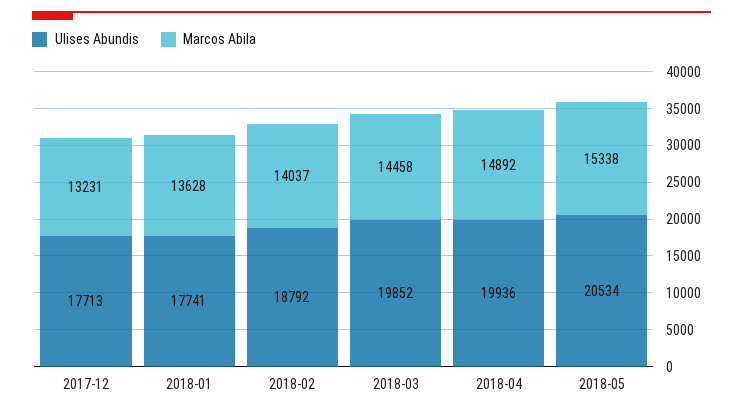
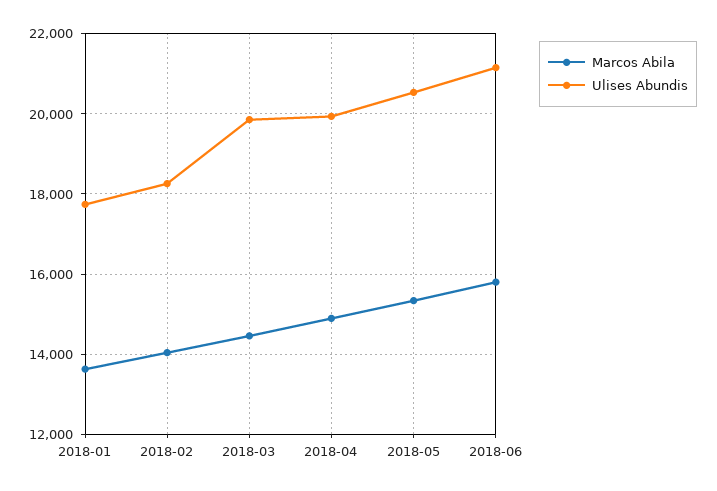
Ulises Abundis, 2017-12: 17713 -> none
Marcos Abila, 2017-12: 13231 -> none
Ulises Abundis, 2018-02: 18792 -> 18200
Marcos Abila, 2018-06: none -> 15800
Ulises Abundis, 2018-06: none -> 21200

